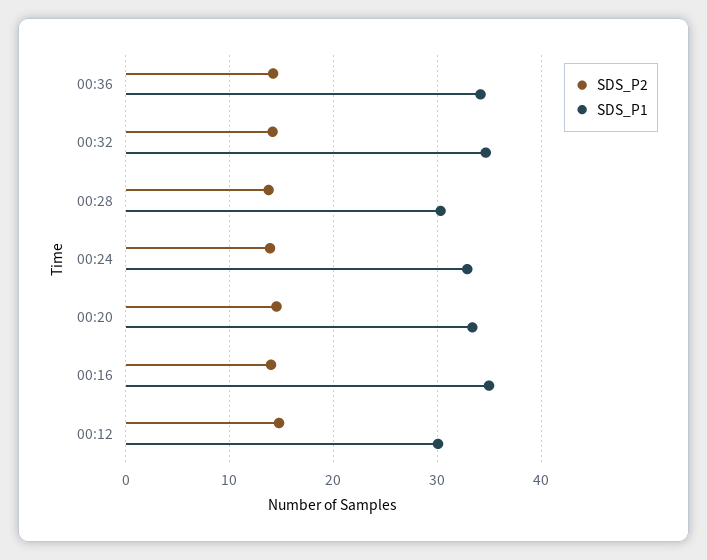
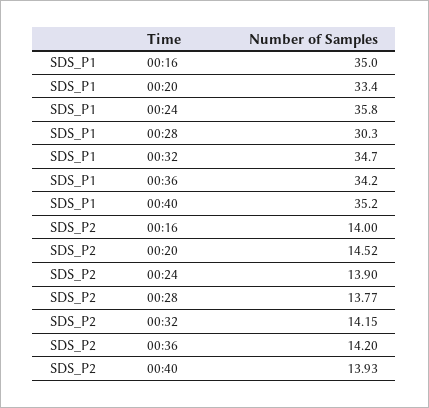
SDS_P1, 00:24: 33 -> 35.8
SDS_P2, 00:12: 15 -> none
SDS_P1, 00:12: 30 -> none
SDS_P1, 00:40: none -> 35.2
SDS_P2, 00:40: none -> 13.93

